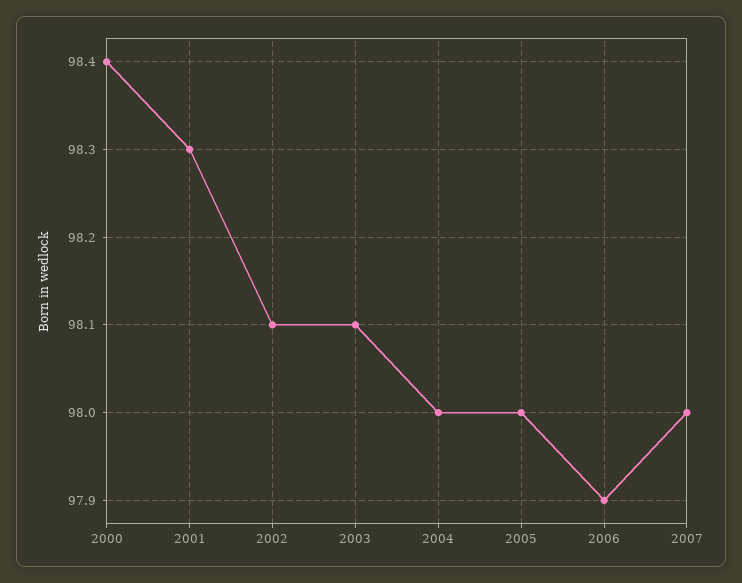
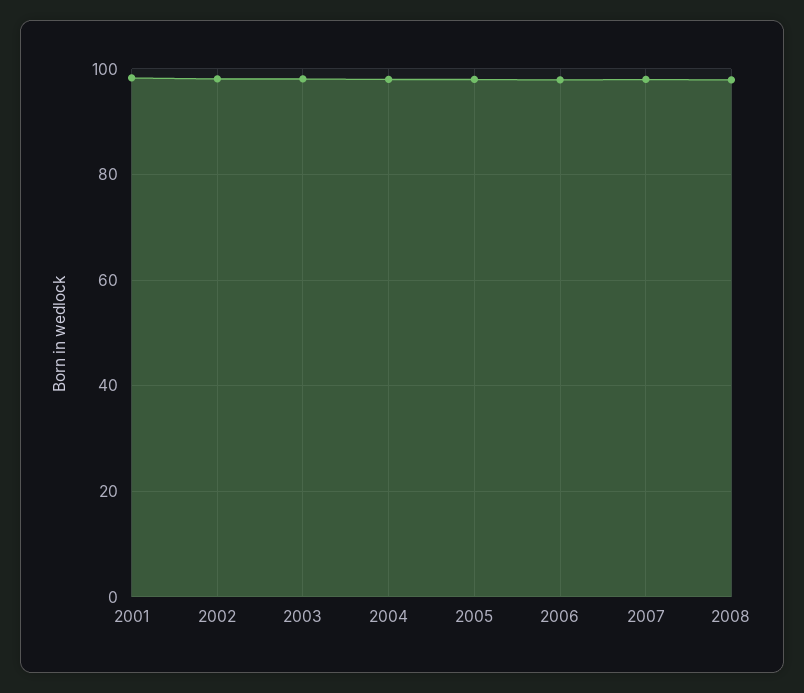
2000: 98.4 -> none
2008: none -> 98

